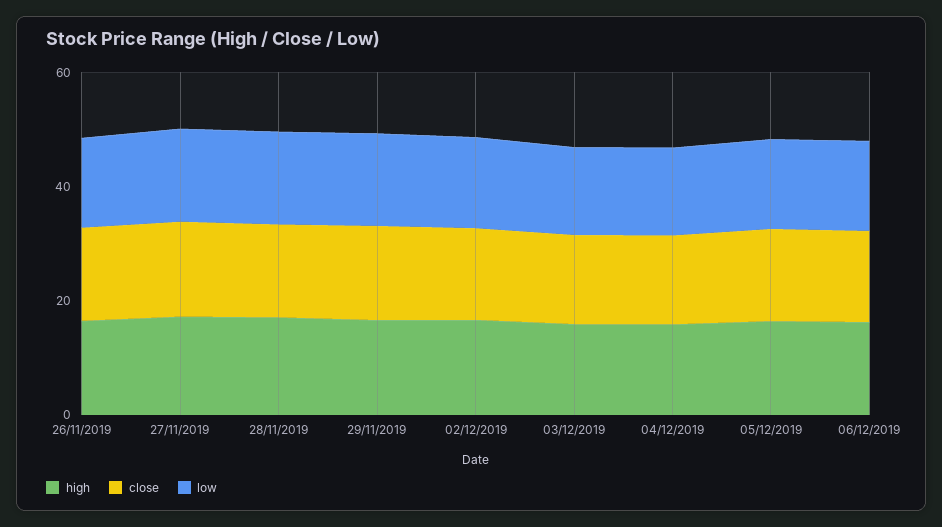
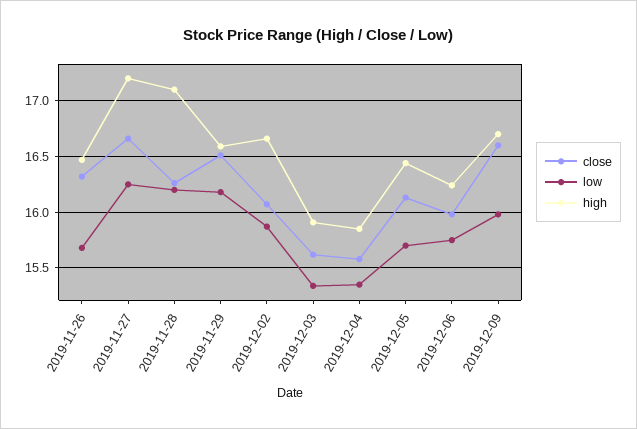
close, 2019-12-09: none -> 16.6
low, 2019-12-09: none -> 16
high, 2019-12-09: none -> 16.7

